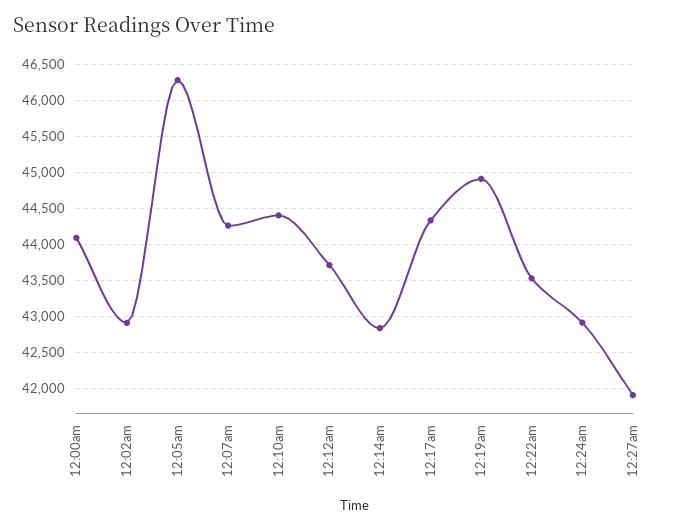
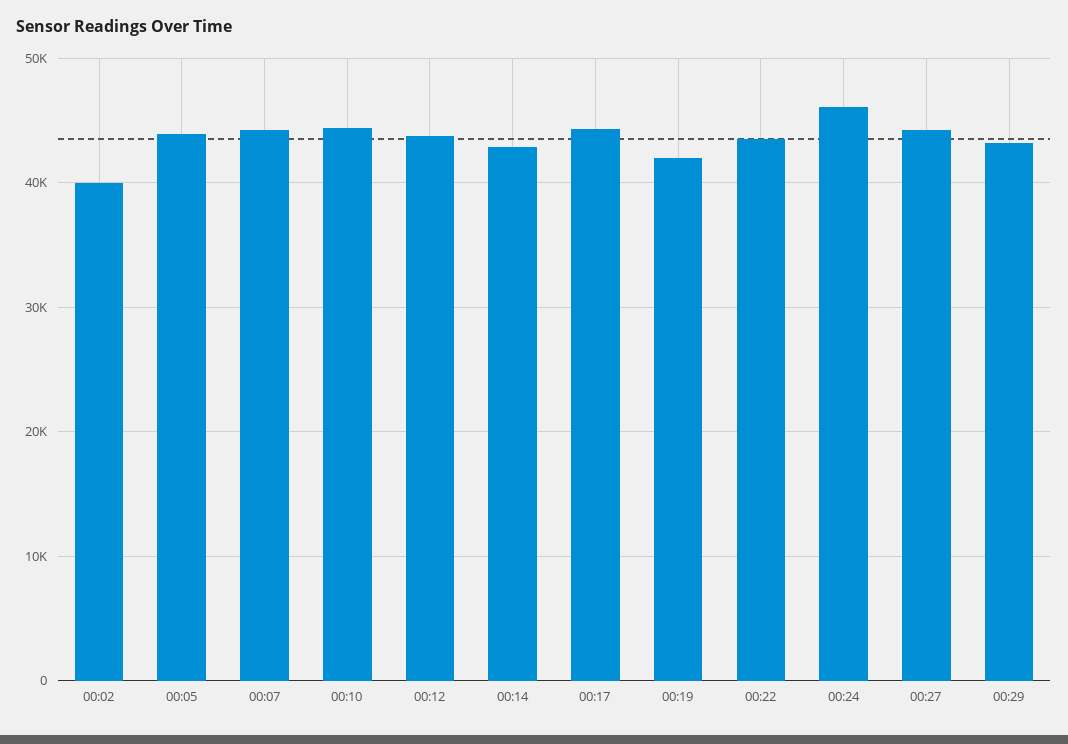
12:00am: 44100 -> none
12:02am: 42900 -> 40000
12:05am: 46300 -> 44000
12:19am: 44900 -> 42000
12:24am: 42900 -> 46000
12:27am: 41900 -> 44000
00:29: none -> 43000

